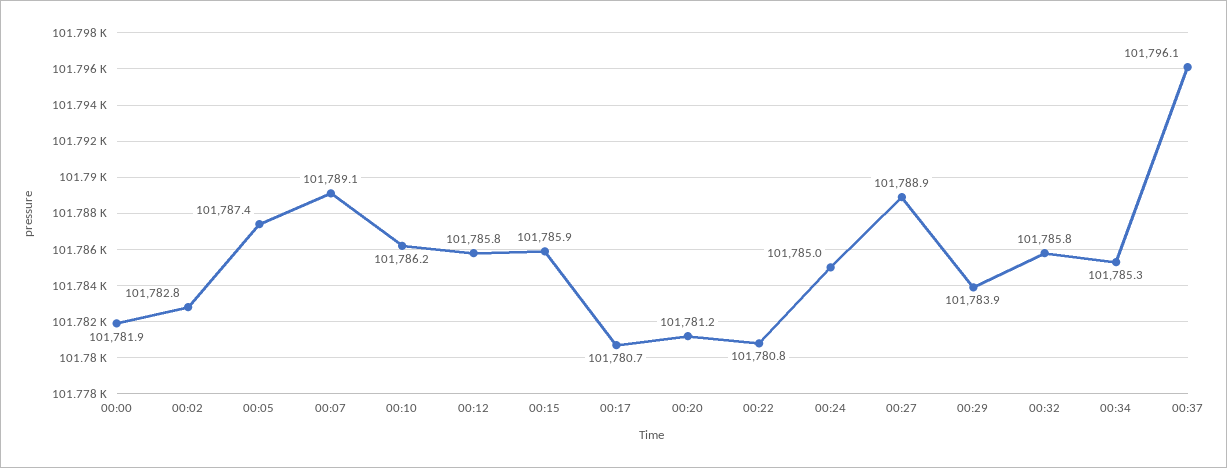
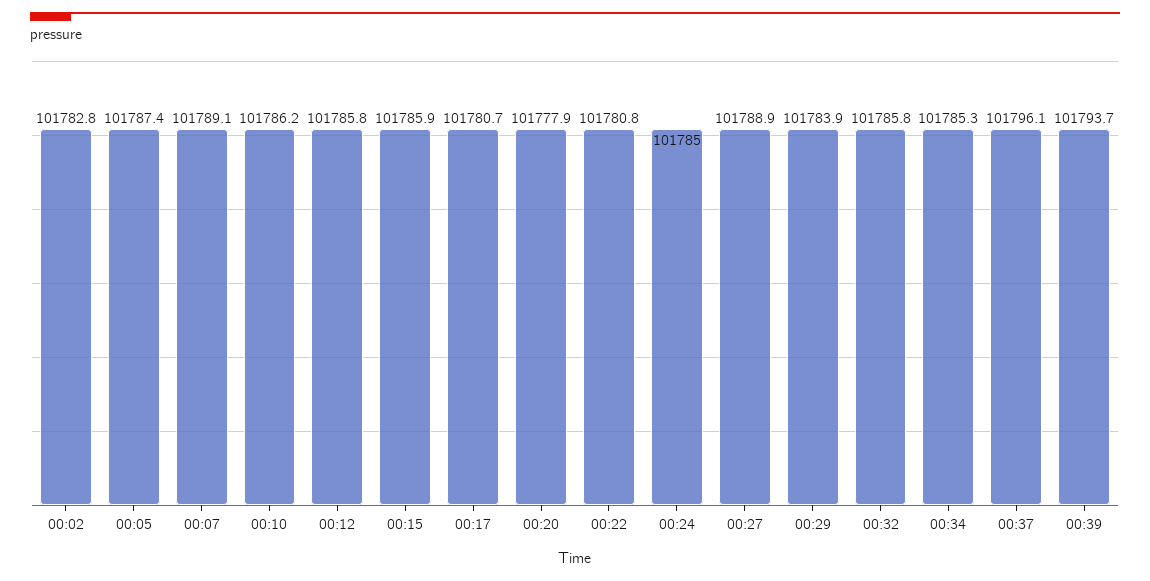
00:00: 101781.9 -> none
00:20: 101781.2 -> 101777.9
00:39: none -> 101793.7

